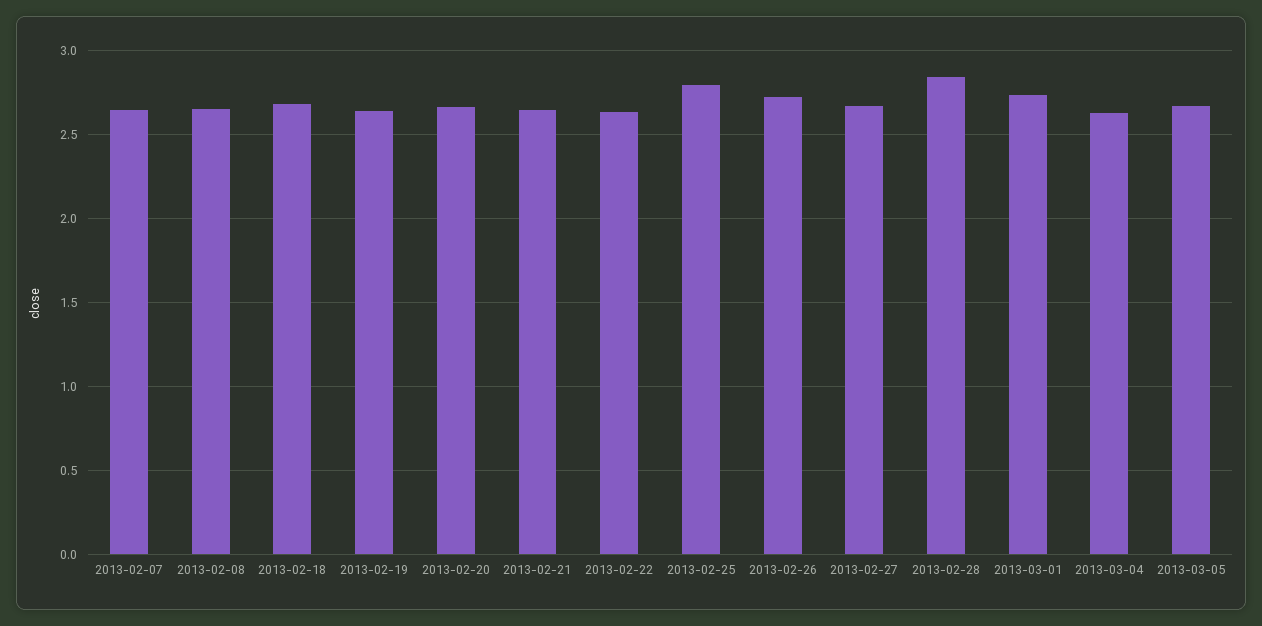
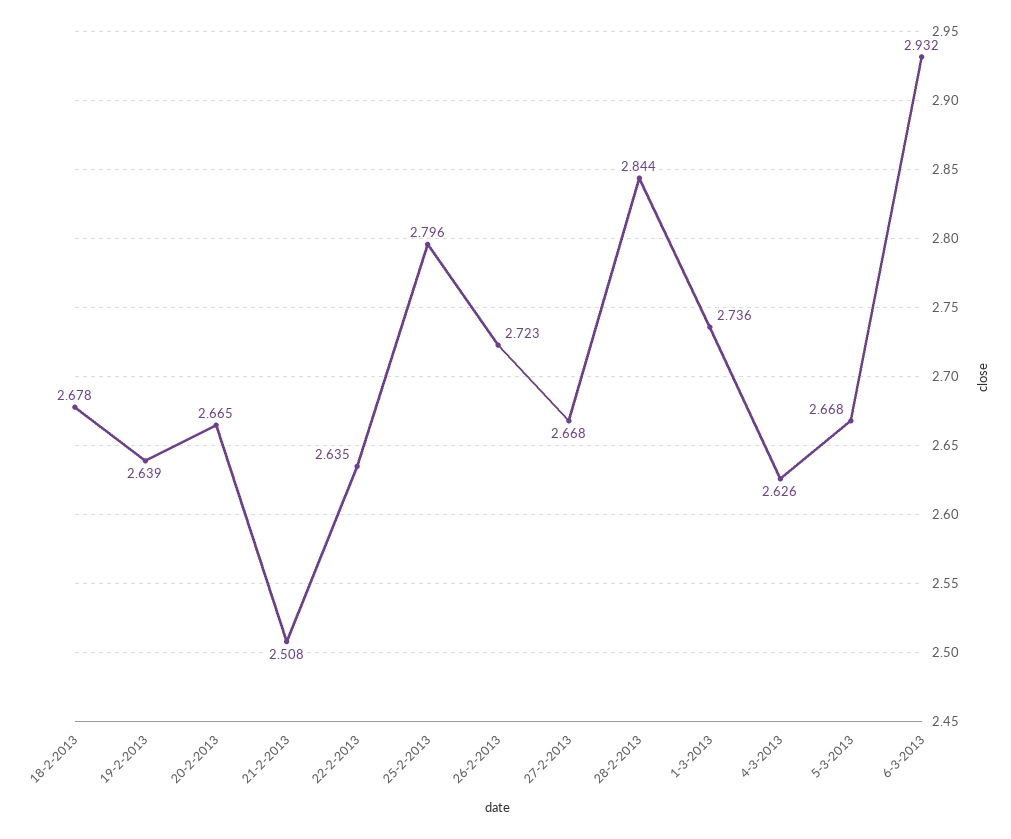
2013-02-07: 2.65 -> none
2013-02-08: 2.65 -> none
2013-02-21: 2.65 -> 2.508
6-3-2013: none -> 2.932

